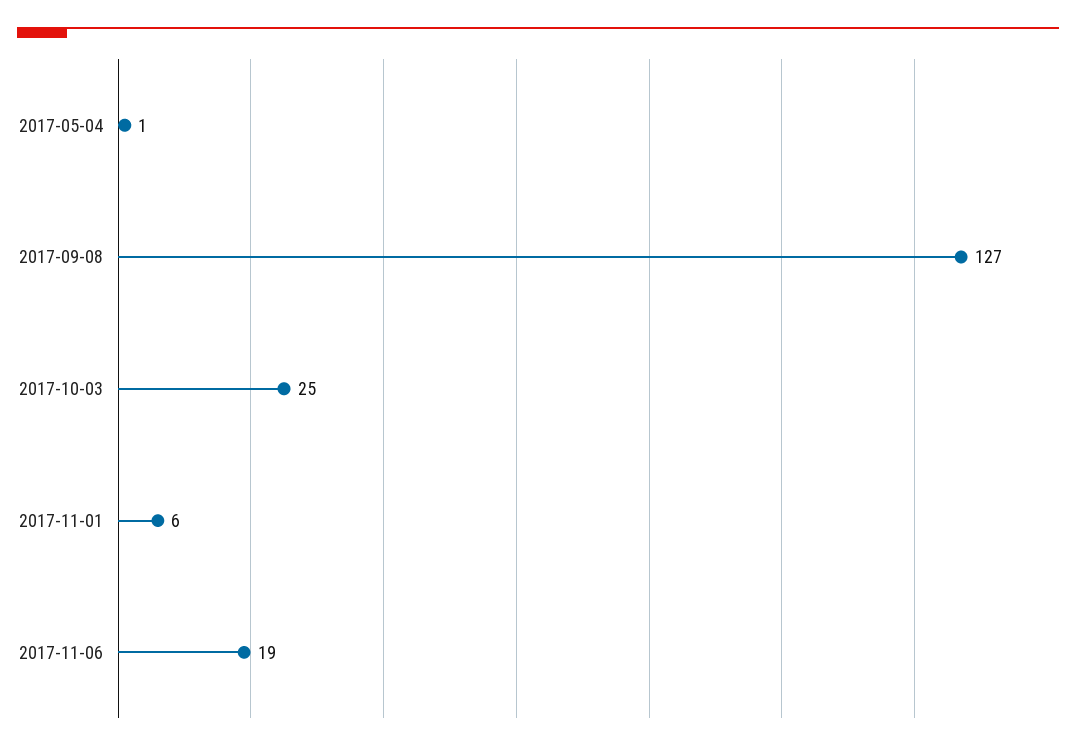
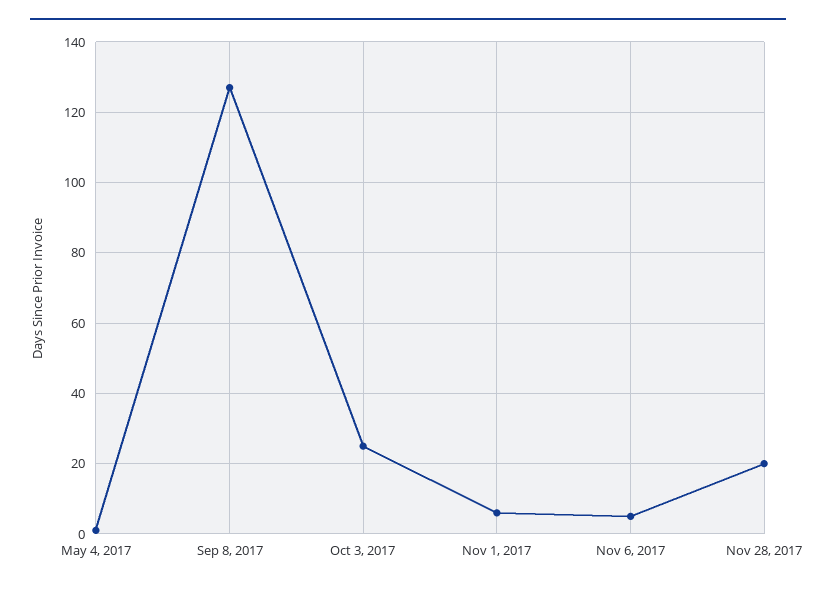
2017-11-06: 19 -> 5
Nov 28, 2017: none -> 20

